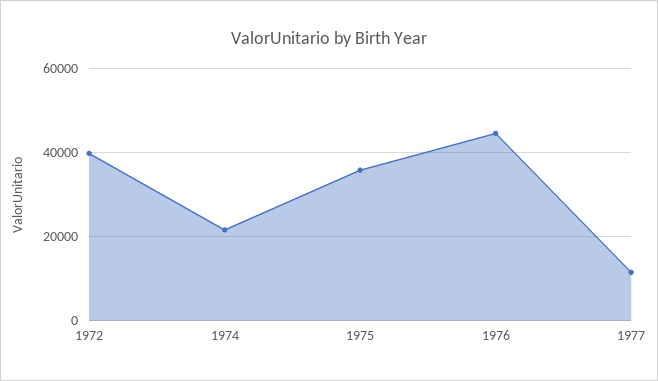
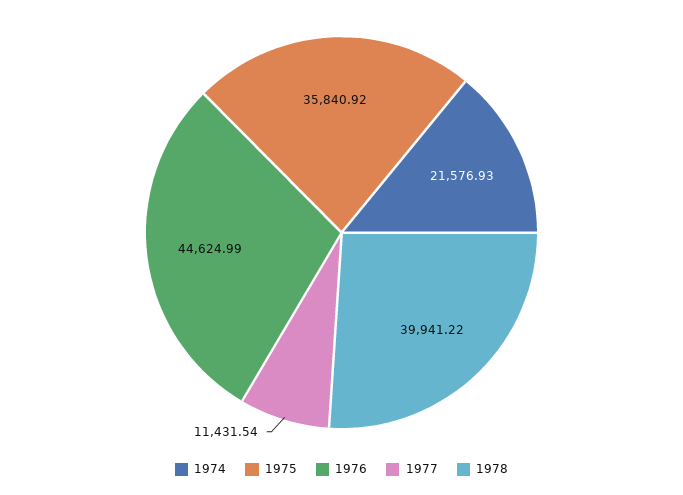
1972: 40000 -> none
1978: none -> 39941.22

